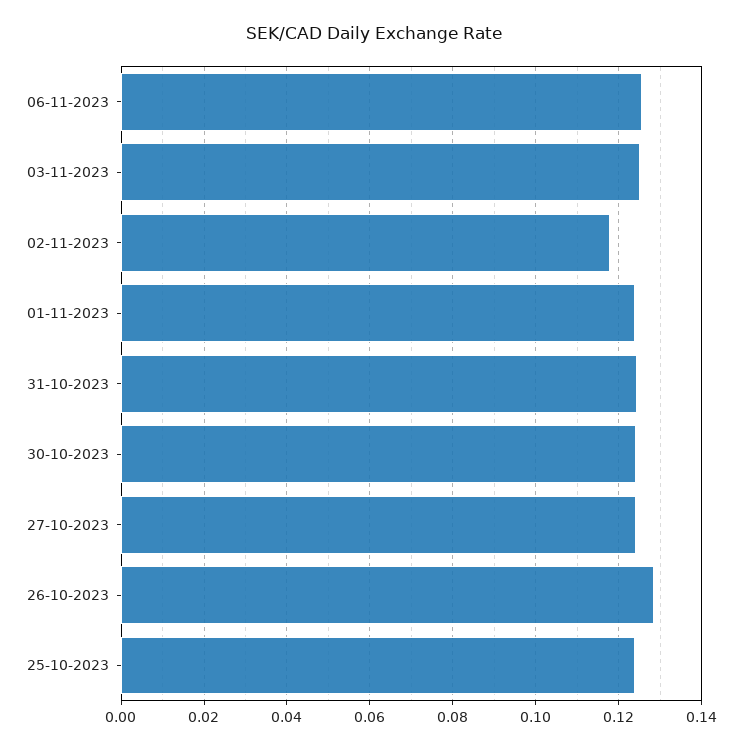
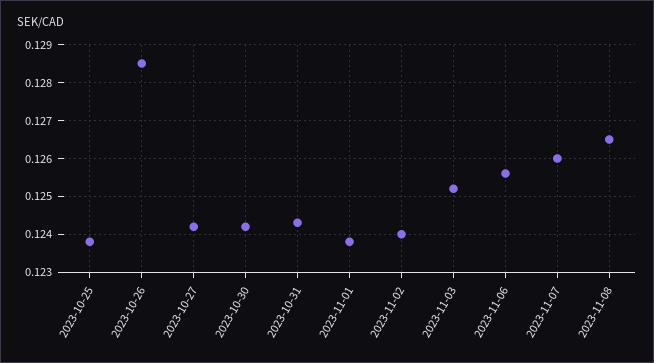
02-11-2023: 0.118 -> 0.124
2023-11-07: none -> 0.126
2023-11-08: none -> 0.1265

